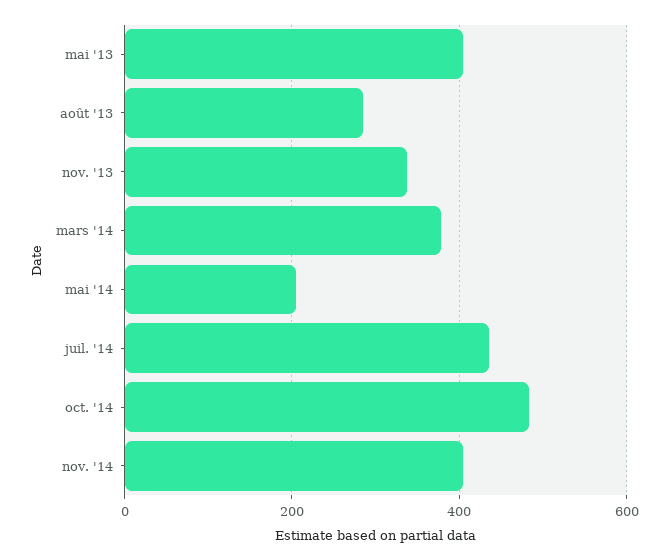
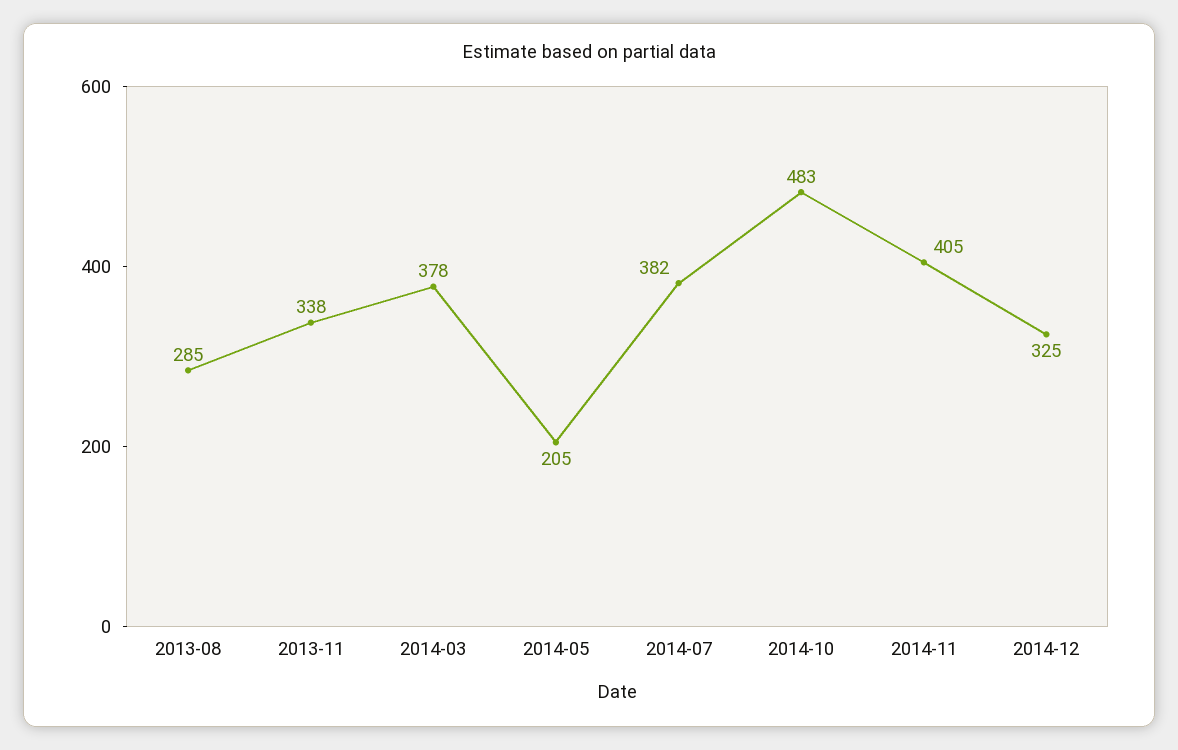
mai '13: 400 -> none
juil. '14: 440 -> 382
2014-12: none -> 325

